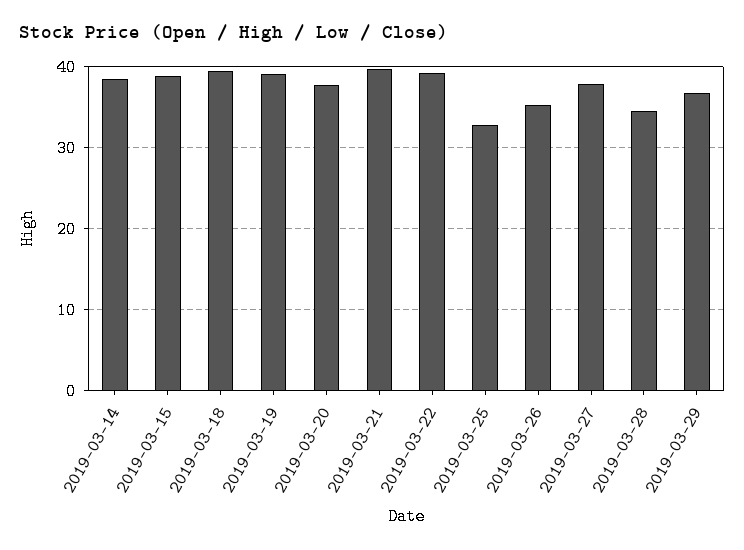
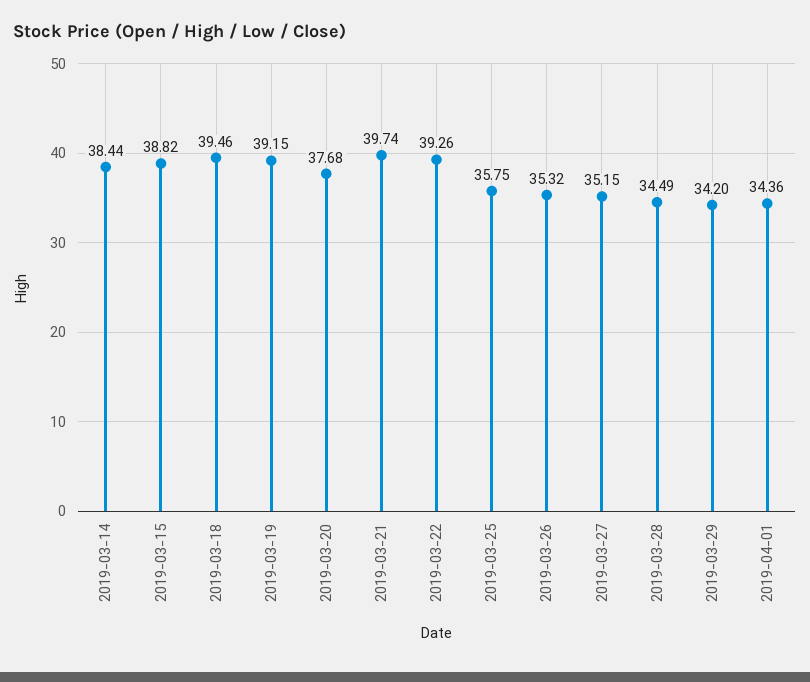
2019-03-25: 33 -> 35.75
2019-03-27: 38 -> 35.15
2019-03-29: 37 -> 34.2
2019-04-01: none -> 34.36

